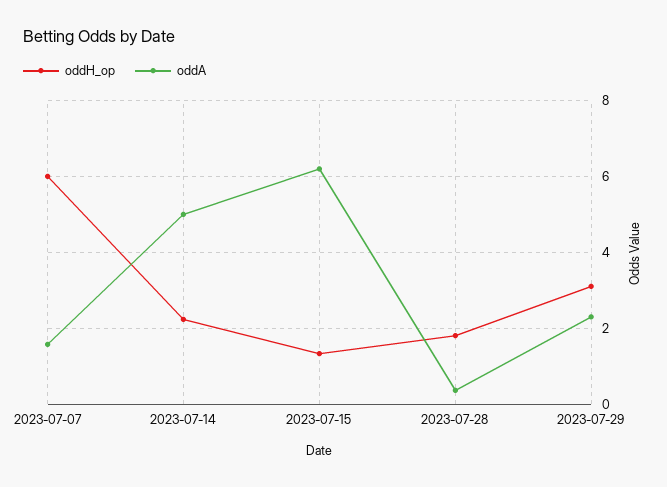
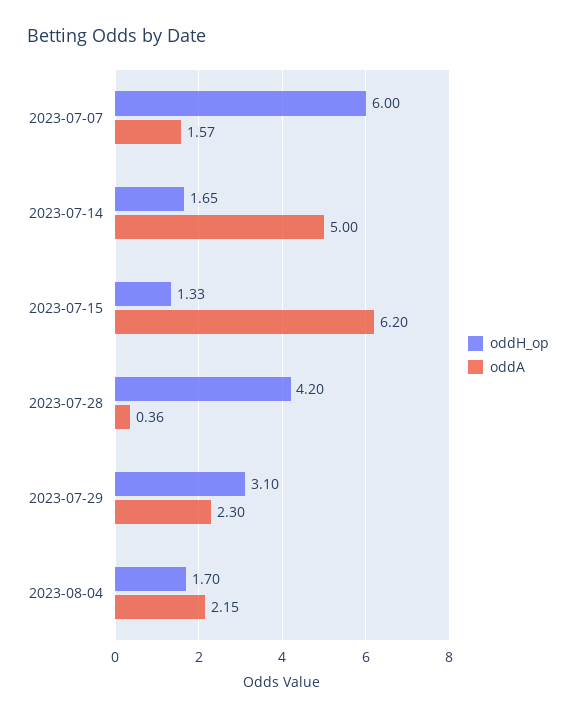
oddH_op, 2023-07-14: 2.2 -> 1.65
oddH_op, 2023-07-28: 1.8 -> 4.2
oddH_op, 2023-08-04: none -> 1.7
oddA, 2023-08-04: none -> 2.15

